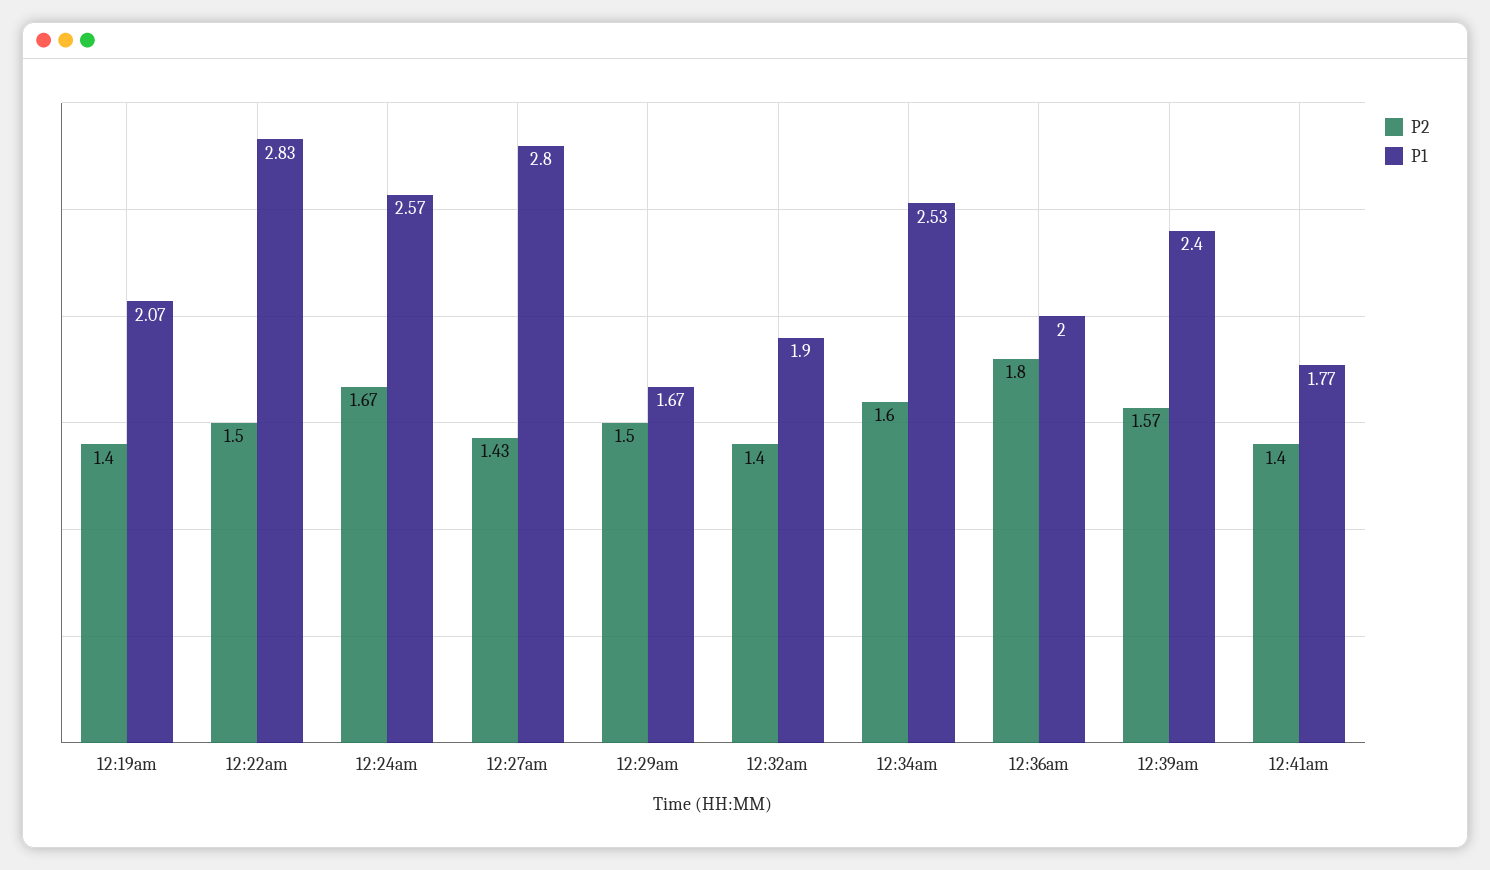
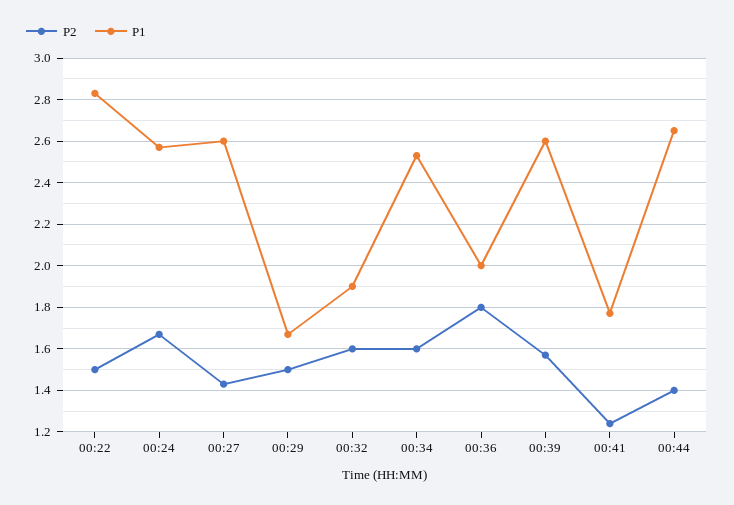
P2, 12:19am: 1.4 -> none
P1, 12:19am: 2.07 -> none
P1, 12:27am: 2.8 -> 2.6
P2, 12:32am: 1.4 -> 1.6
P1, 12:39am: 2.4 -> 2.6
P2, 12:41am: 1.4 -> 1.25
P2, 00:44: none -> 1.4
P1, 00:44: none -> 2.65

